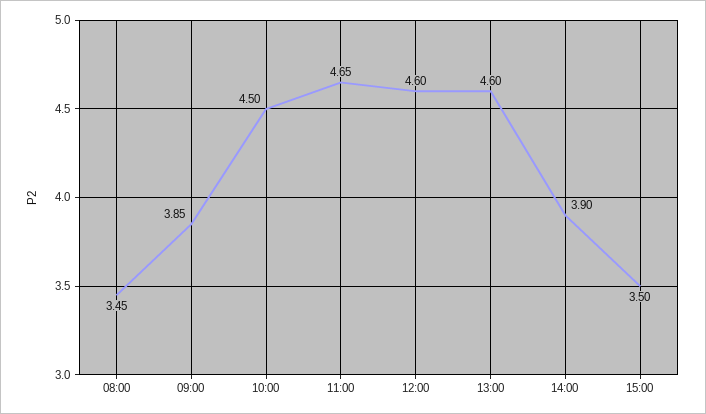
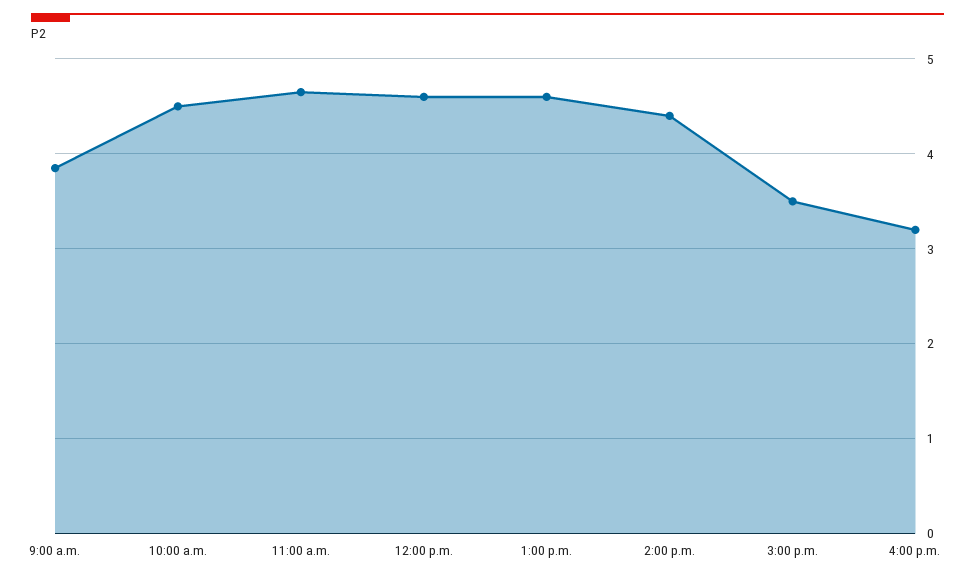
08:00: 3.45 -> none
14:00: 3.9 -> 4.4
4:00 p.m.: none -> 3.2

